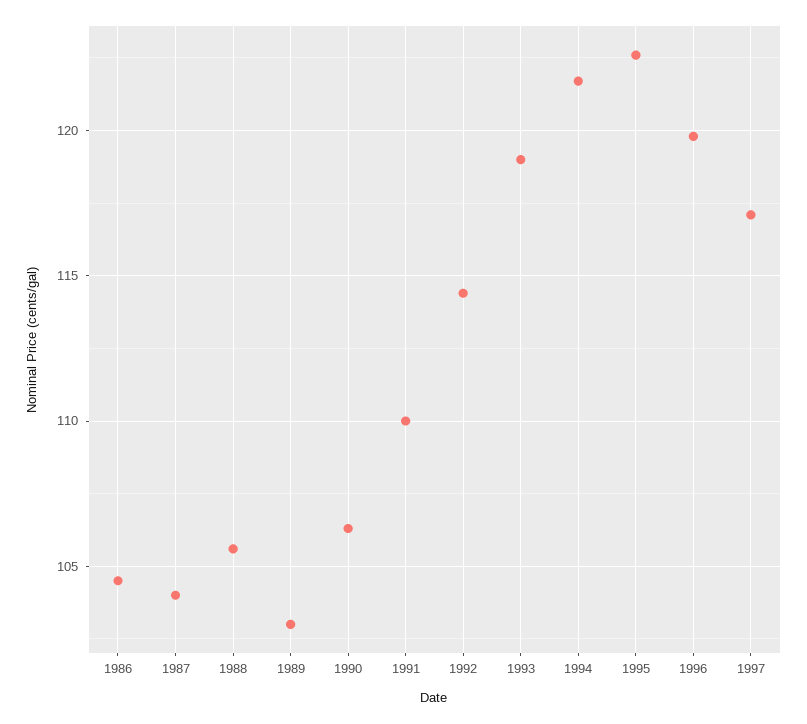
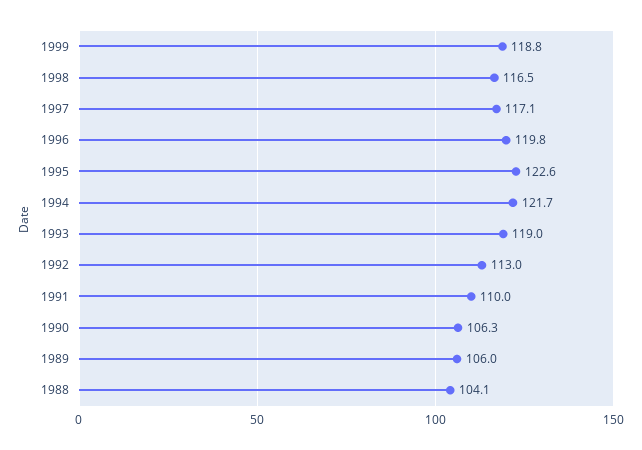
1986: 104.5 -> none
1987: 104 -> none
1988: 105.5 -> 104.1
1989: 103 -> 106
1992: 114.5 -> 113
1999: none -> 118.8
1998: none -> 116.5

